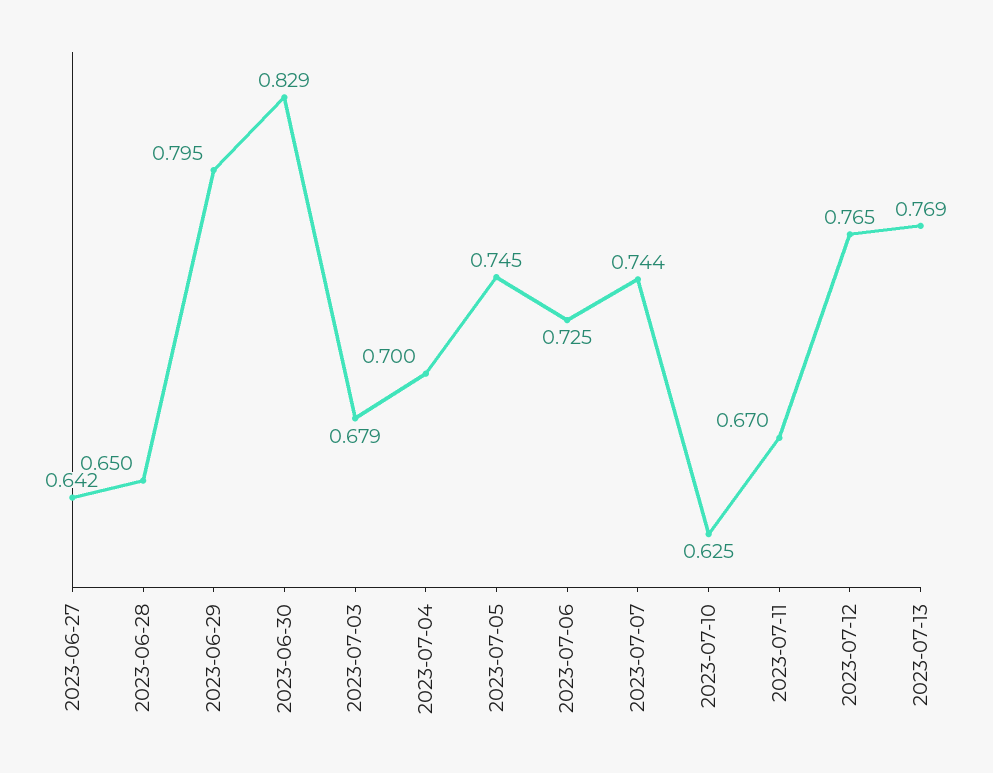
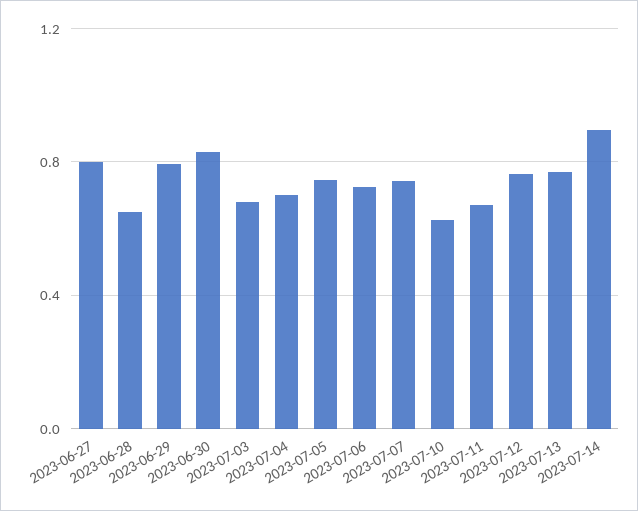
2023-06-27: 0.642 -> 0.8
2023-07-14: none -> 0.9

